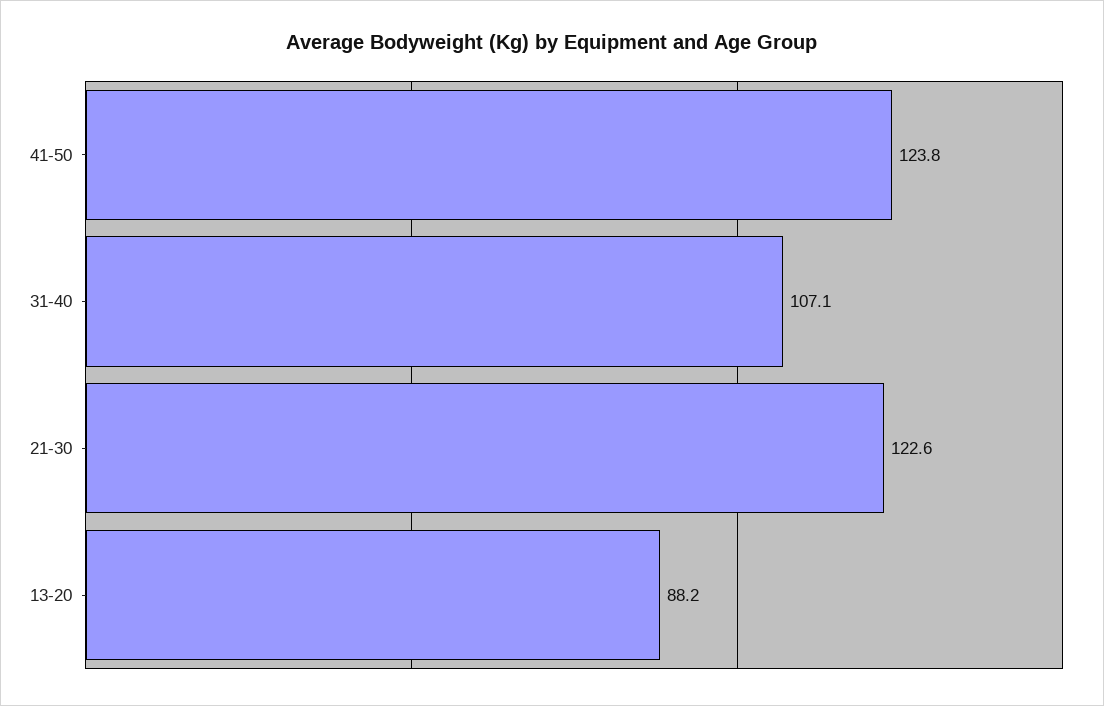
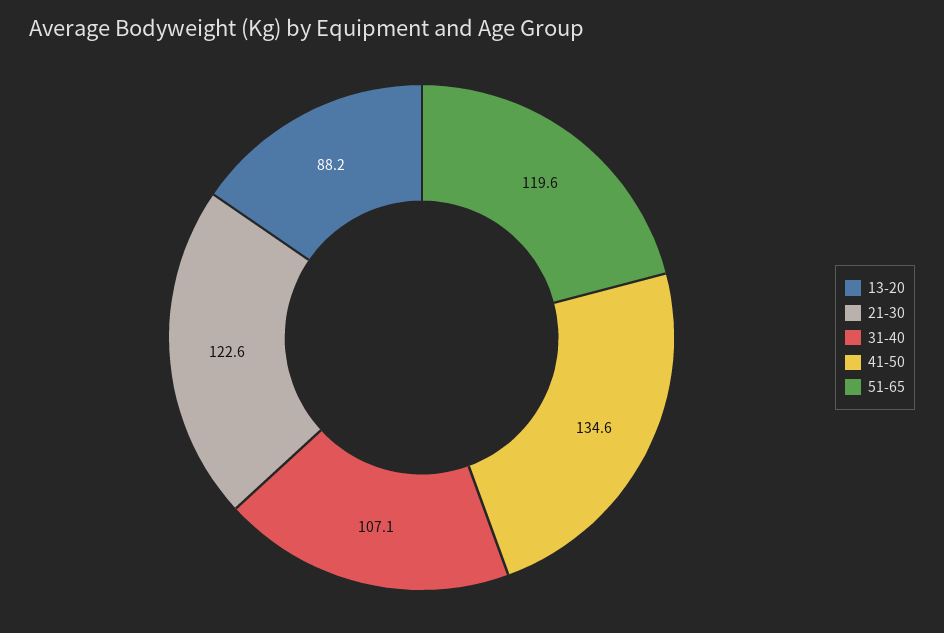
41-50: 123.8 -> 134.6
51-65: none -> 119.6

